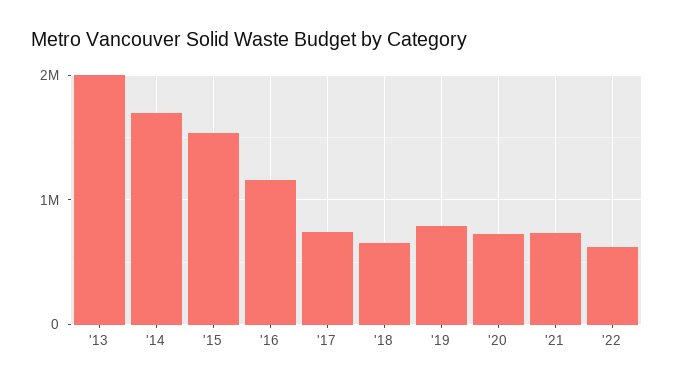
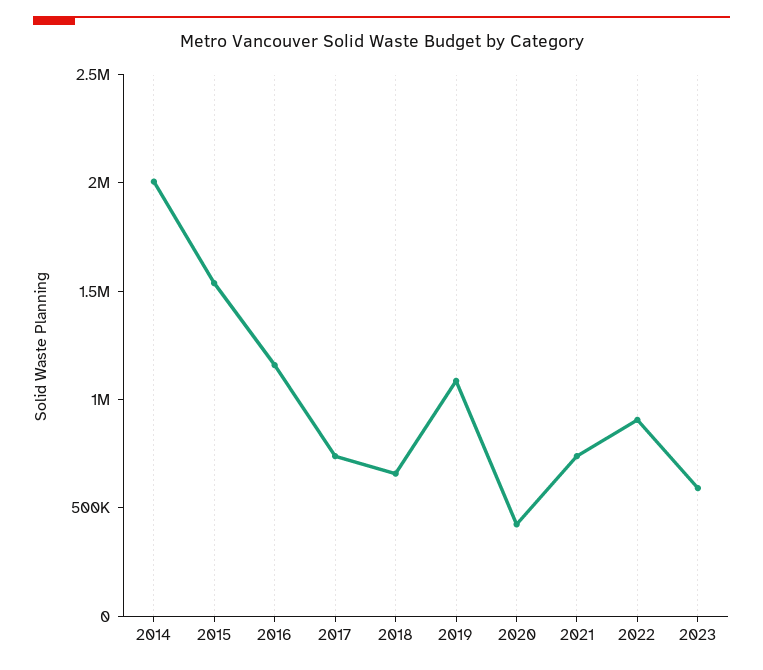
'13: 2000000 -> none
'14: 1700000 -> 2000000
'19: 800000 -> 1100000
'20: 700000 -> 400000
'22: 600000 -> 900000
2023: none -> 600000

